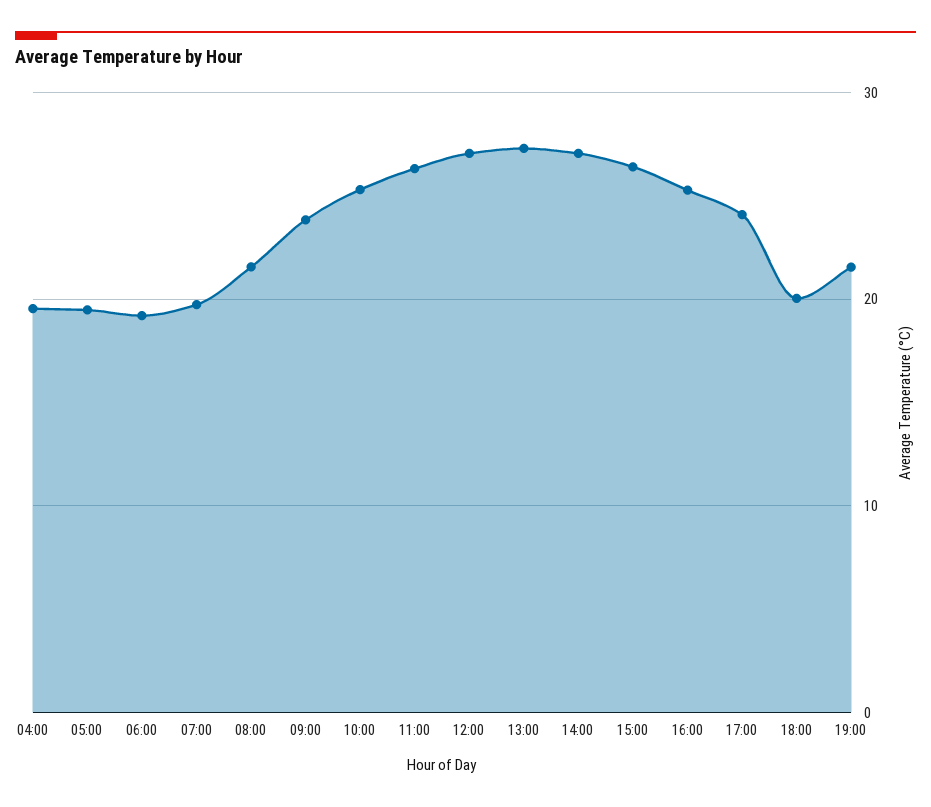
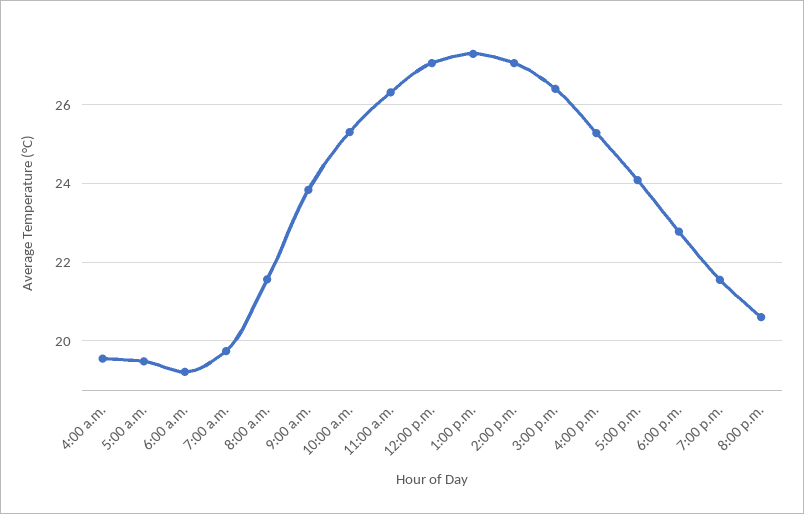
18:00: 20 -> 22.8
8:00 p.m.: none -> 20.6

